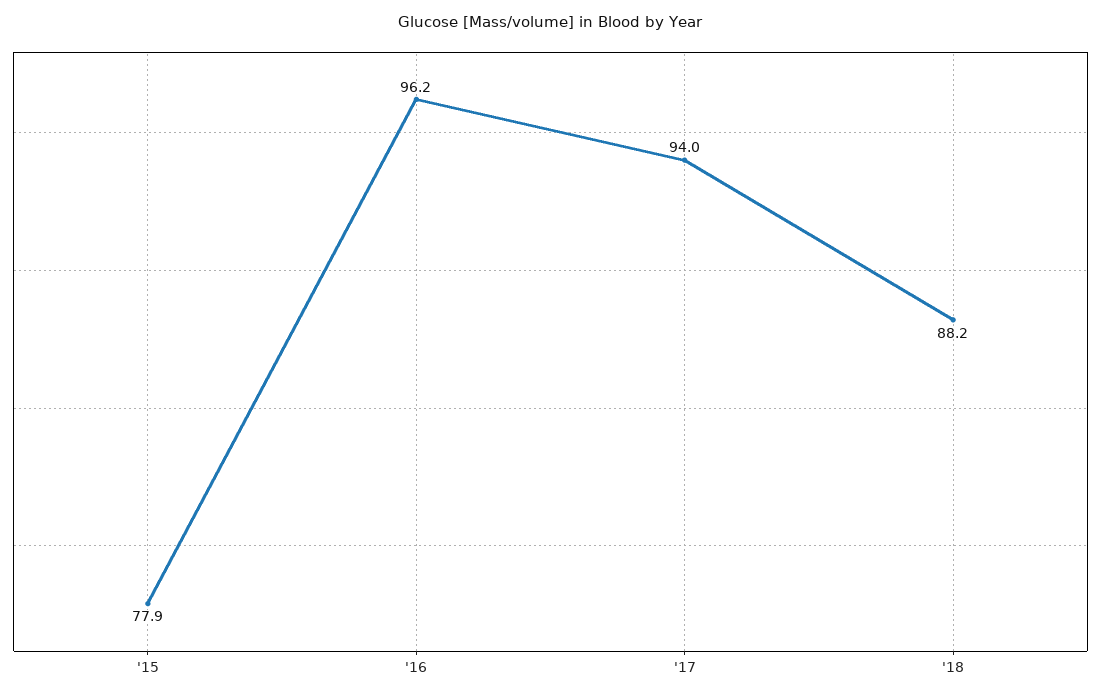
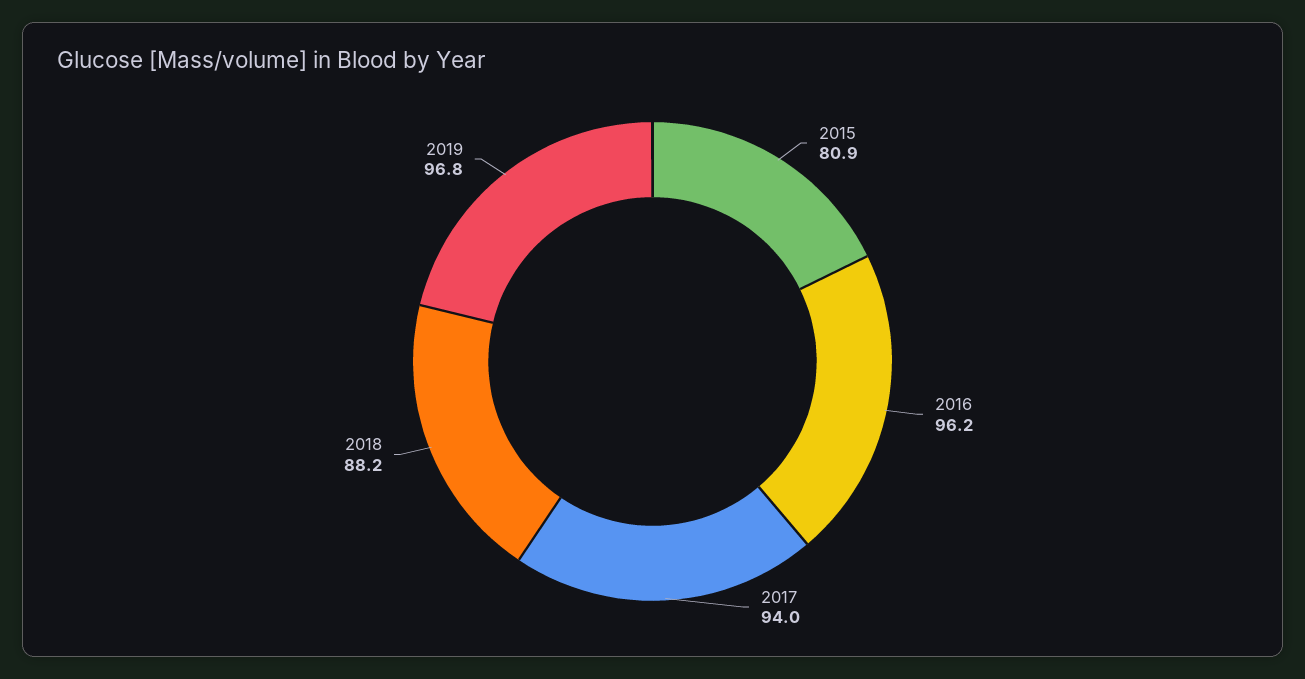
'15: 77.9 -> 80.9
2019: none -> 96.8

